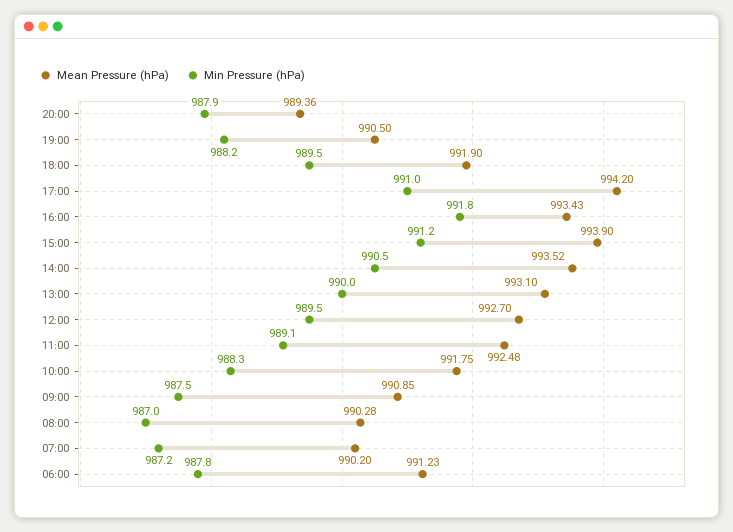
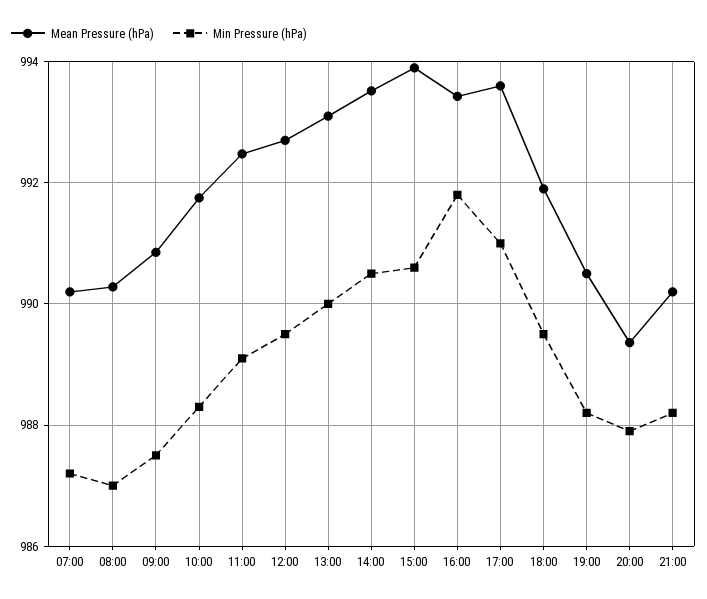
Mean Pressure (hPa), 17:00: 994.2 -> 993.6
Min Pressure (hPa), 15:00: 991.2 -> 990.6
Mean Pressure (hPa), 06:00: 991.23 -> none
Min Pressure (hPa), 06:00: 987.8 -> none
Mean Pressure (hPa), 21:00: none -> 990.2
Min Pressure (hPa), 21:00: none -> 988.2

